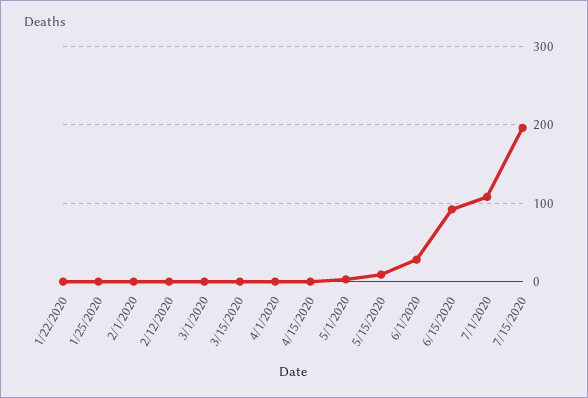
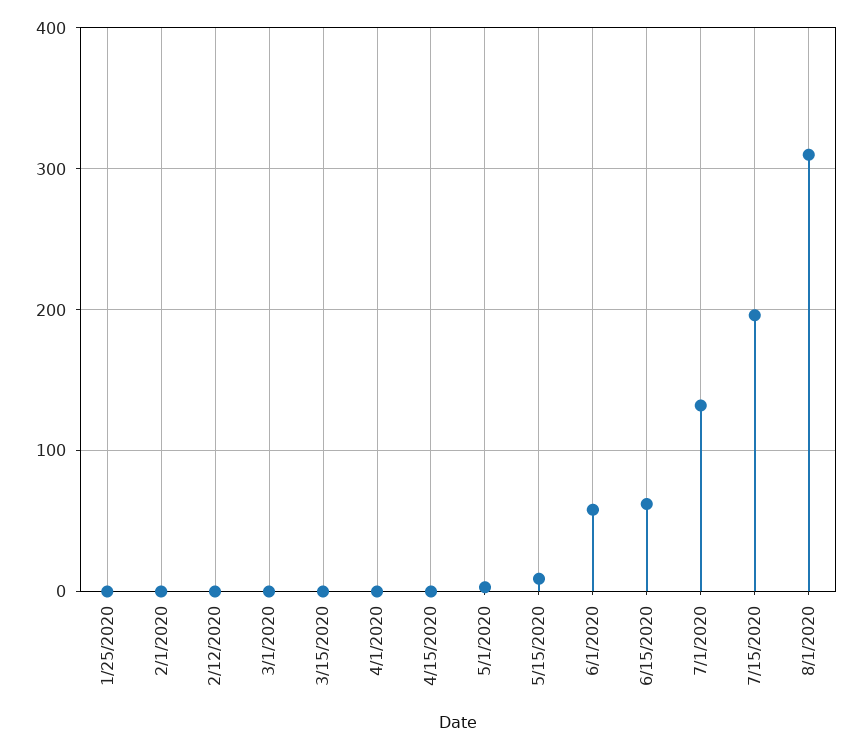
1/22/2020: 0 -> none
6/1/2020: 30 -> 60
6/15/2020: 90 -> 60
7/1/2020: 110 -> 130
8/1/2020: none -> 310

